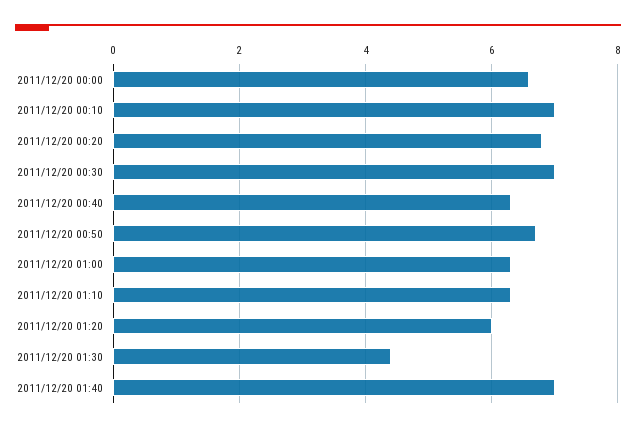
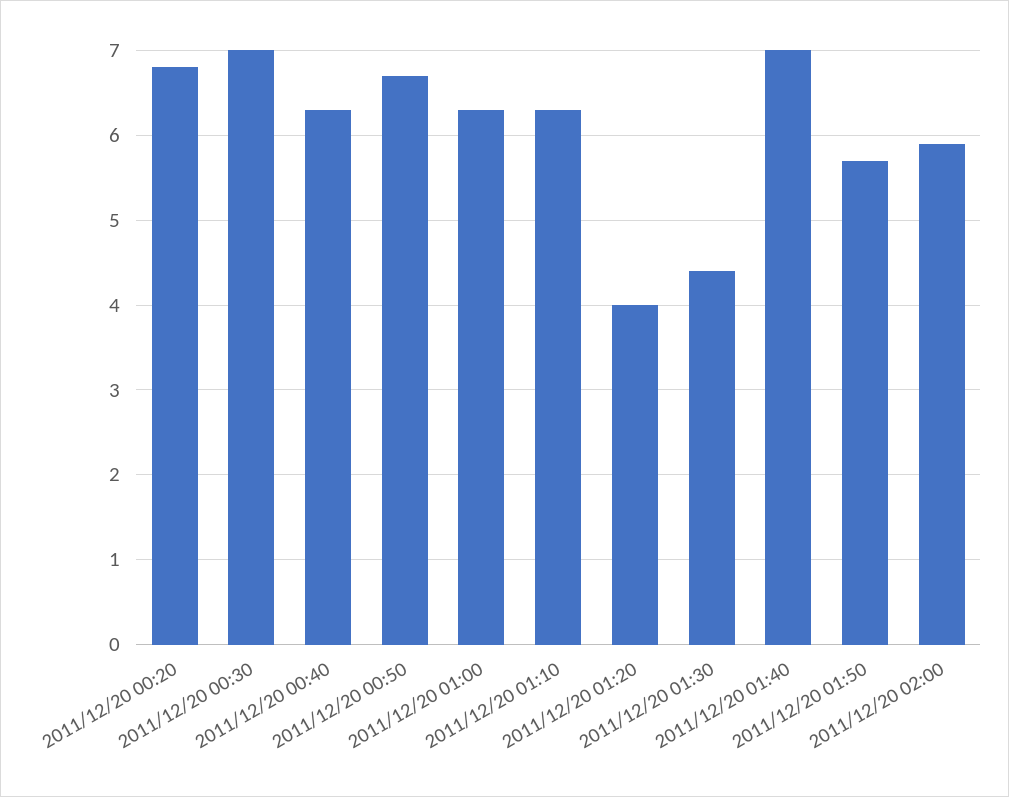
2011/12/20 00:00: 6.5 -> none
2011/12/20 00:10: 7 -> none
2011/12/20 01:20: 6 -> 4
2011/12/20 01:50: none -> 5.7
2011/12/20 02:00: none -> 5.9

